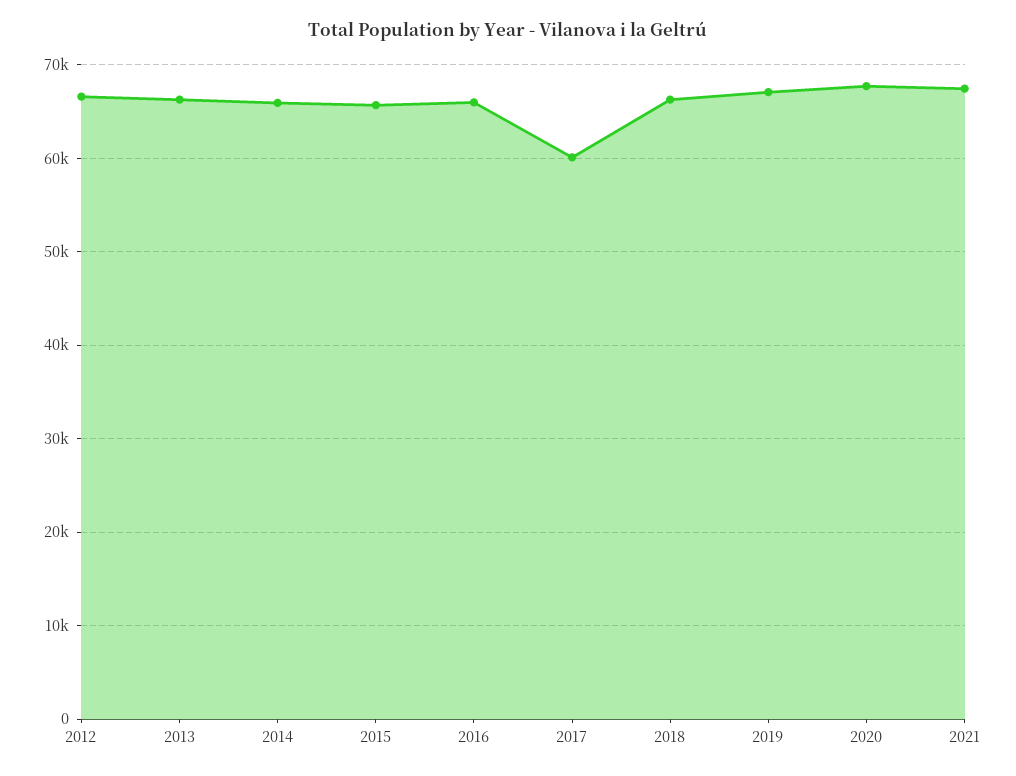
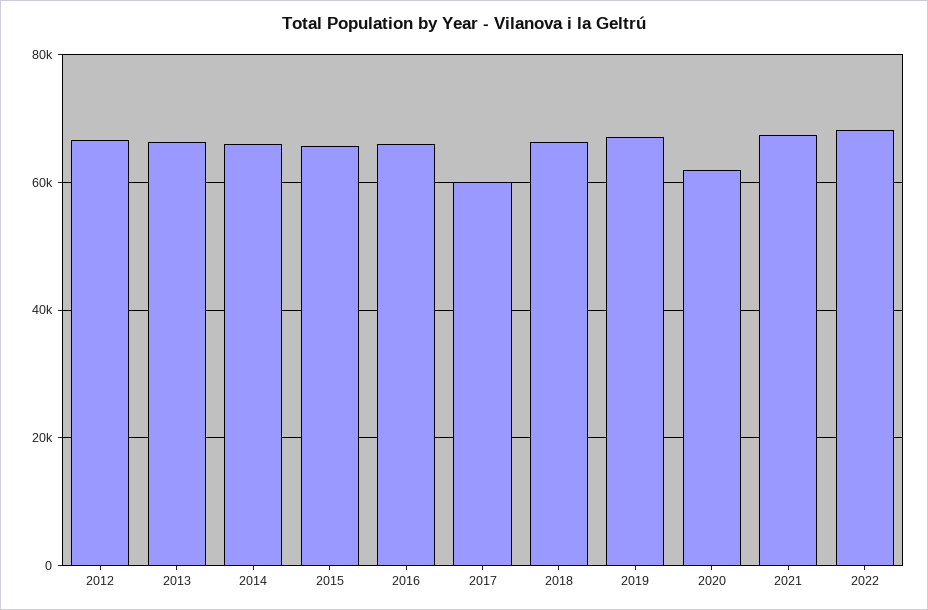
2020: 68000 -> 62000
2022: none -> 68000

